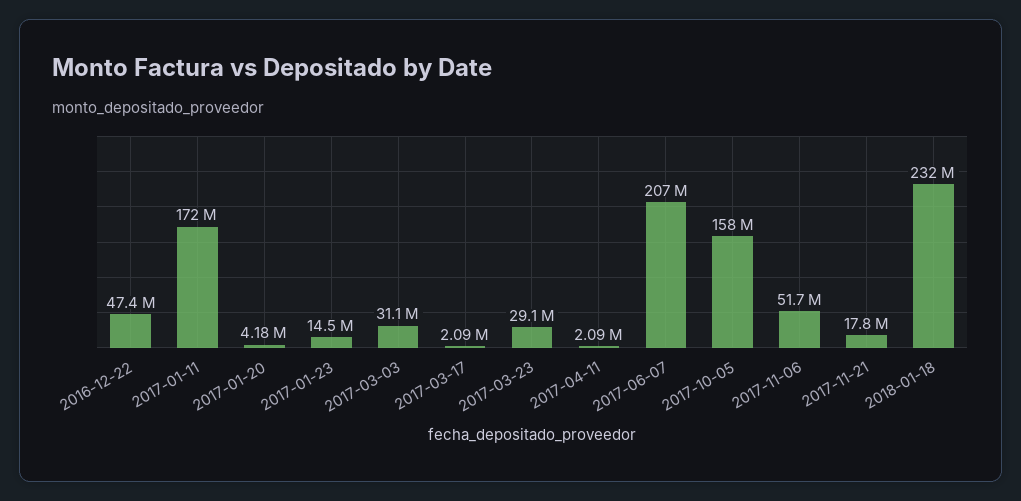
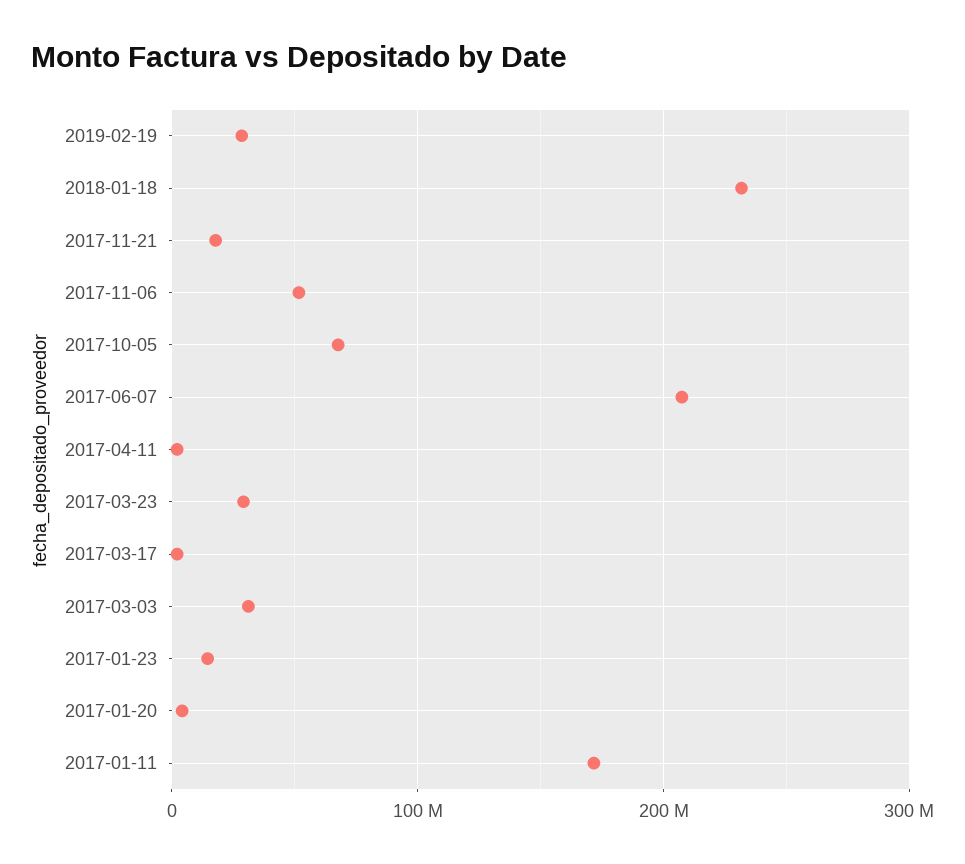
2016-12-22: 47400000 -> none
2017-10-05: 158000000 -> 70000000
2019-02-19: none -> 30000000

